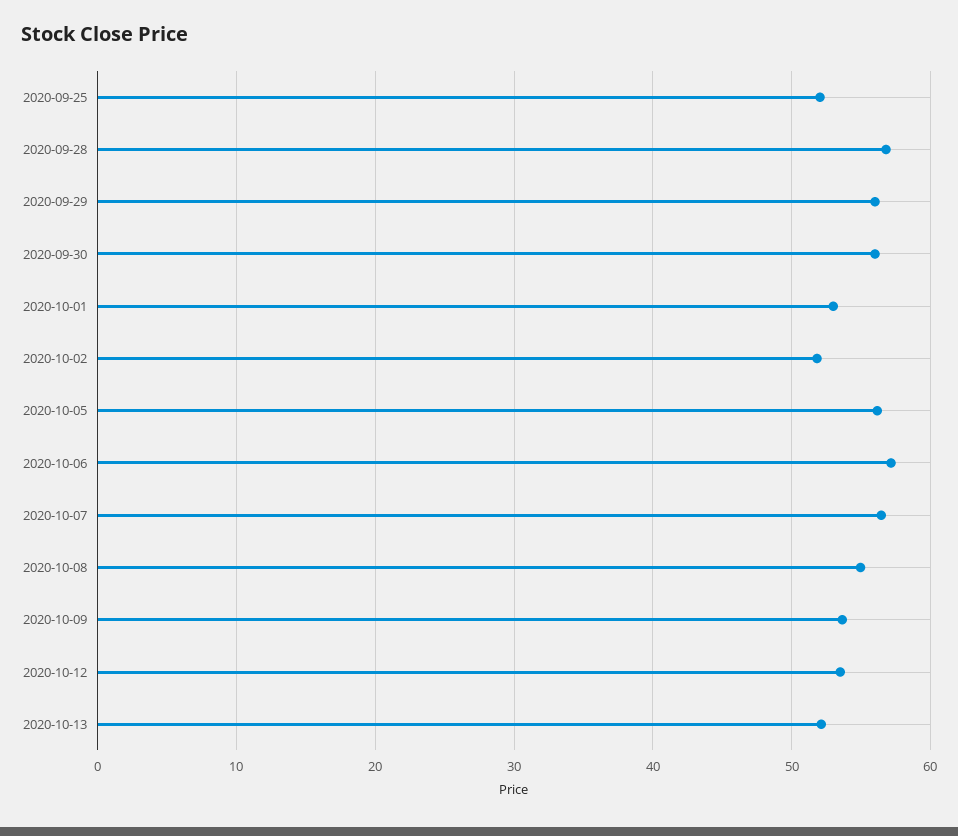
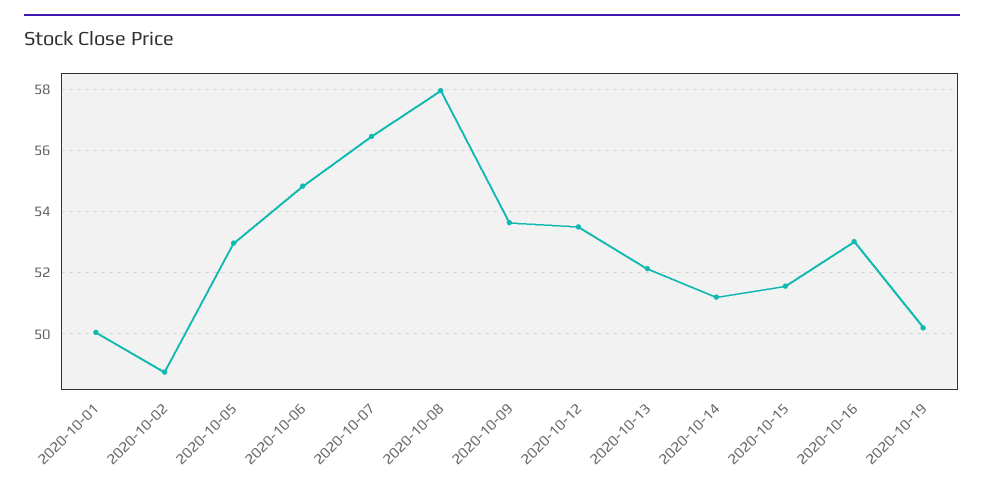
2020-09-25: 52 -> none
2020-09-28: 57 -> none
2020-09-29: 56 -> none
2020-09-30: 56 -> none
2020-10-01: 53 -> 50
2020-10-02: 52 -> 48.8
2020-10-05: 56 -> 53
2020-10-06: 57 -> 54.8
2020-10-08: 55 -> 58
2020-10-14: none -> 51.2
2020-10-15: none -> 51.6
2020-10-16: none -> 53
2020-10-19: none -> 50.2

